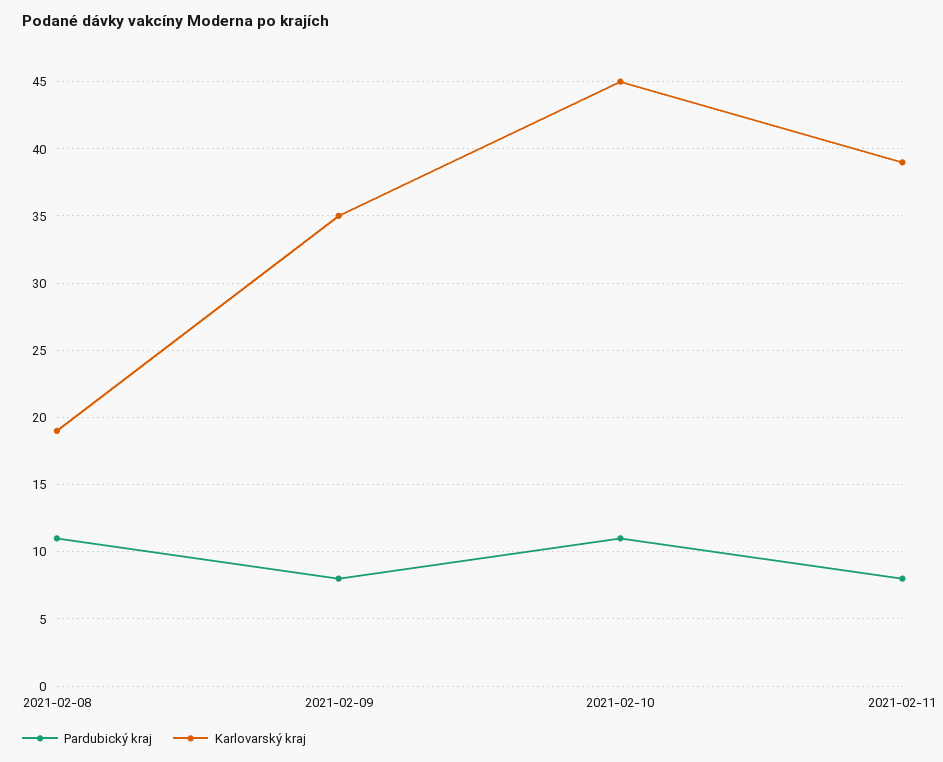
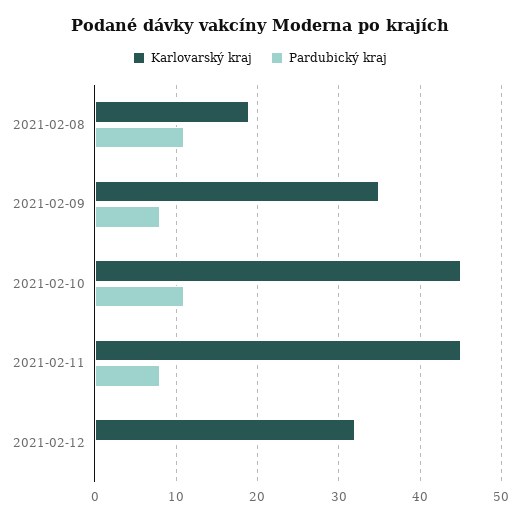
Karlovarský kraj, 2021-02-11: 39 -> 45
Karlovarský kraj, 2021-02-12: none -> 32
Pardubický kraj, 2021-02-12: none -> 0

